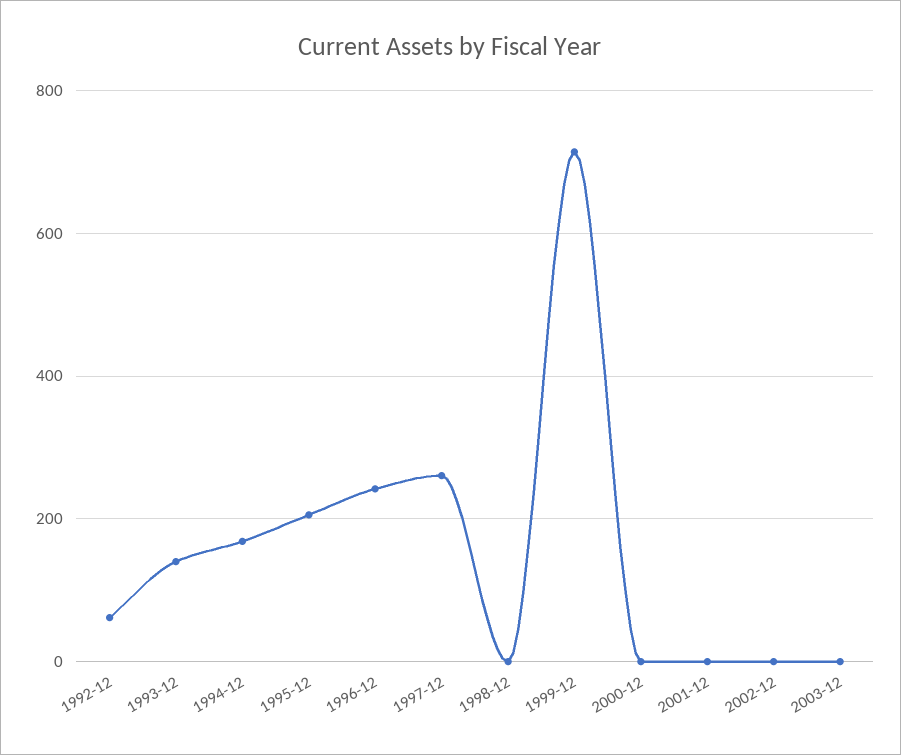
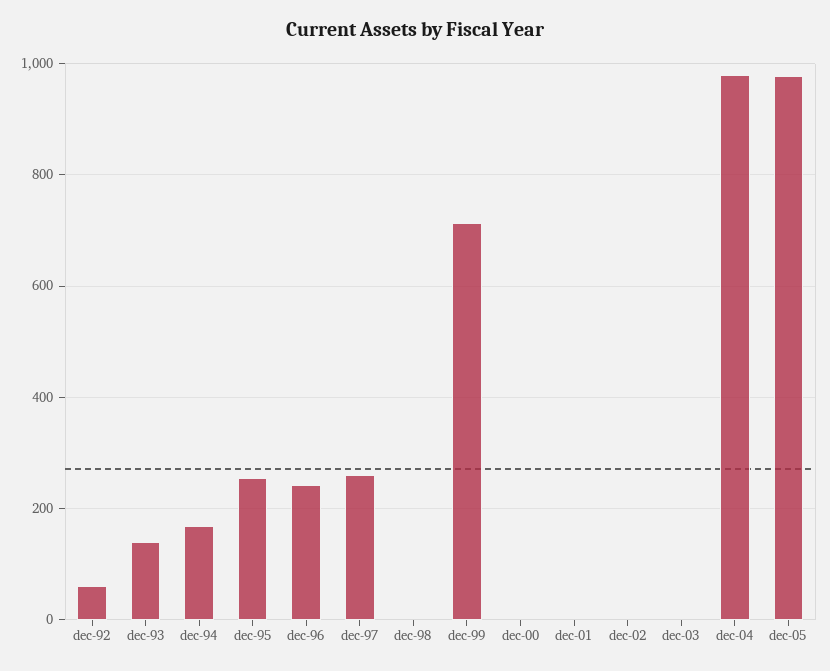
1995-12: 200 -> 260
dec-04: none -> 980
dec-05: none -> 980

